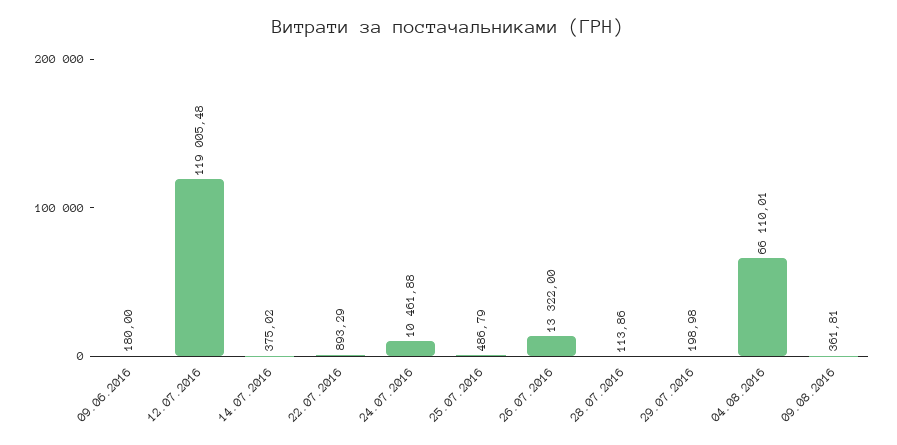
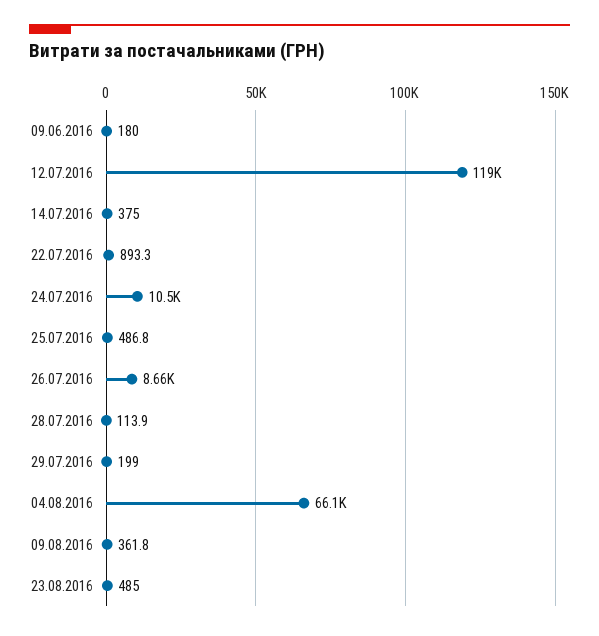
26.07.2016: 13322 -> 8660
23.08.2016: none -> 485

